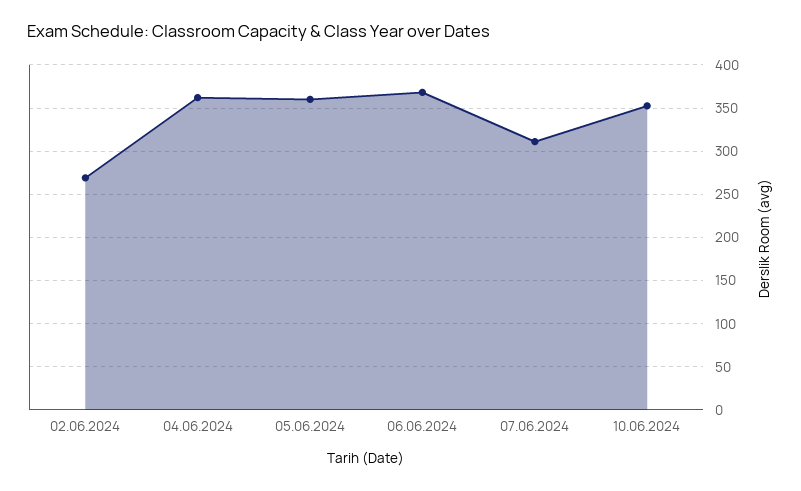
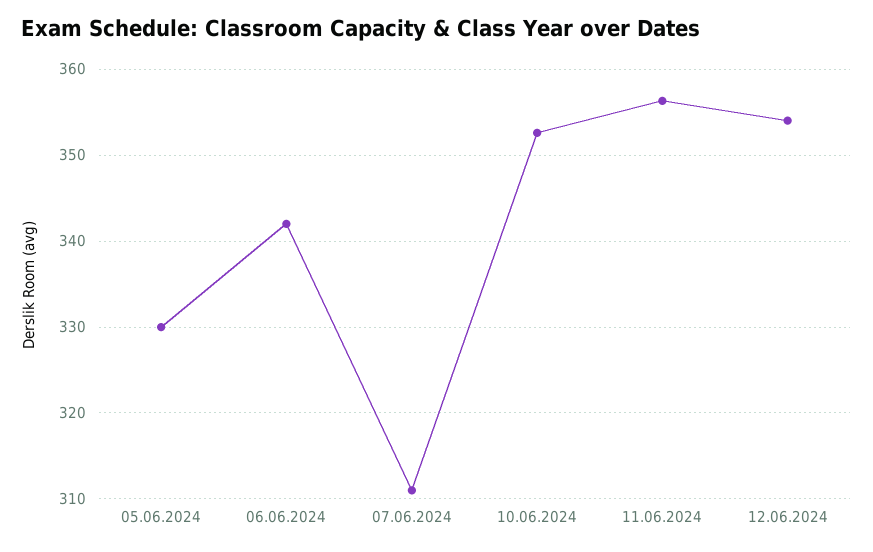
02.06.2024: 270 -> none
04.06.2024: 360 -> none
05.06.2024: 360 -> 330
06.06.2024: 370 -> 342
11.06.2024: none -> 356
12.06.2024: none -> 354

